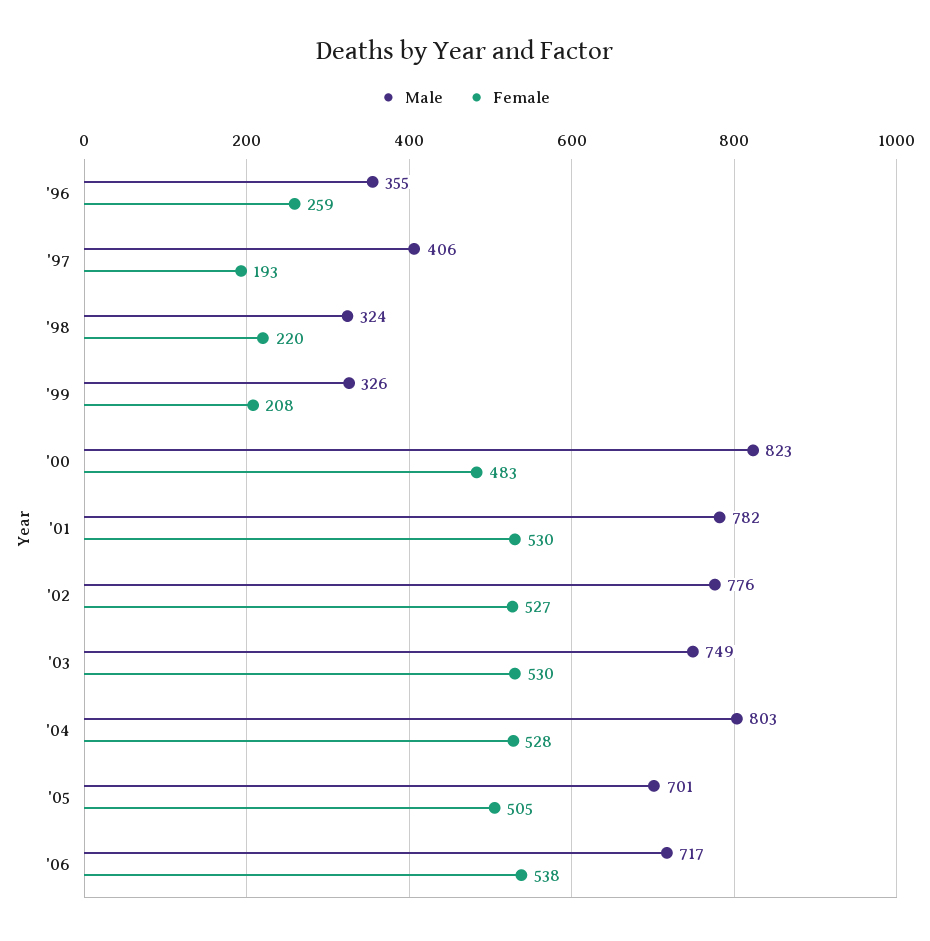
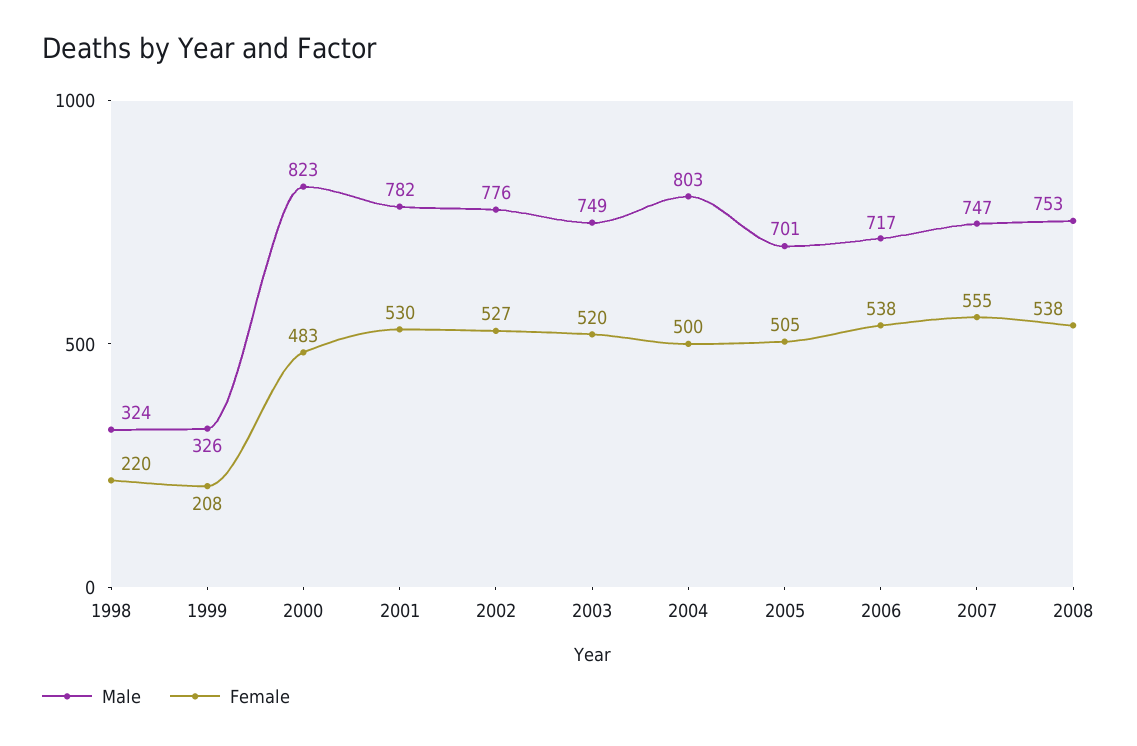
Male, '96: 355 -> none
Female, '96: 259 -> none
Male, '97: 406 -> none
Female, '97: 193 -> none
Female, '03: 530 -> 520
Female, '04: 528 -> 500
Male, 2007: none -> 747
Female, 2007: none -> 555
Male, 2008: none -> 753
Female, 2008: none -> 538

